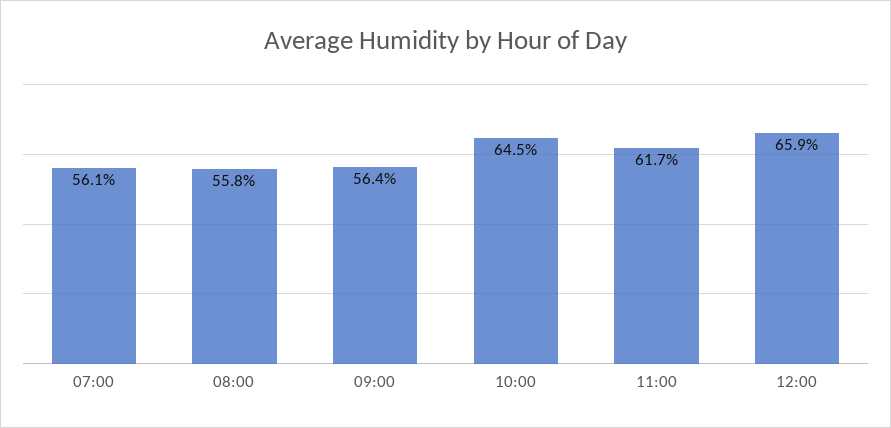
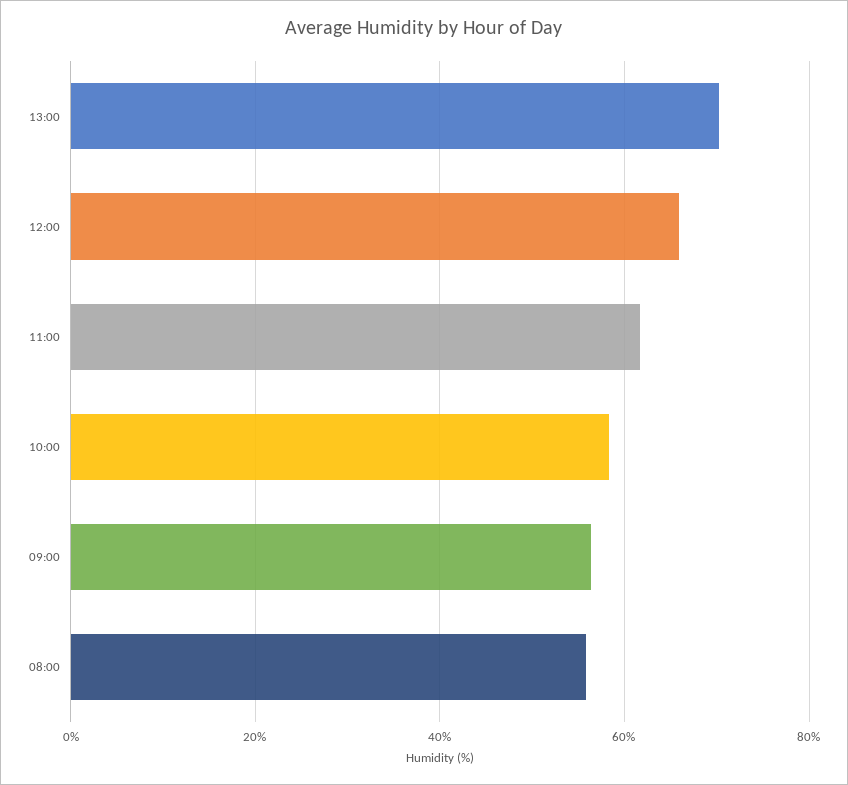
07:00: 56.1 -> none
10:00: 64.5 -> 58
13:00: none -> 70

